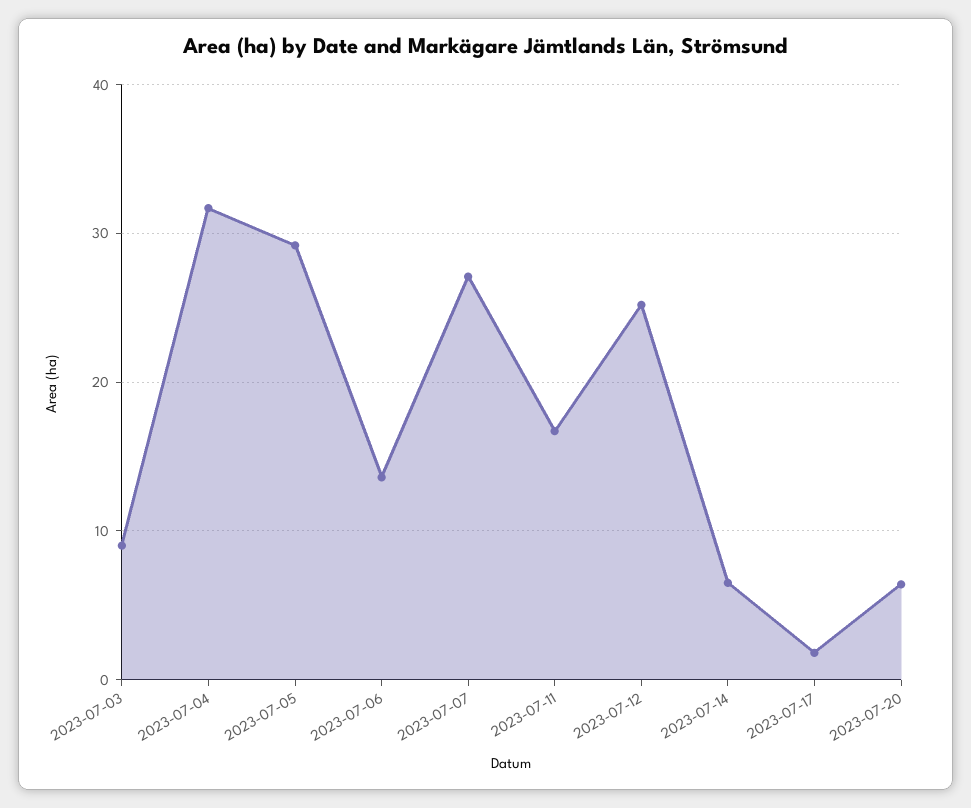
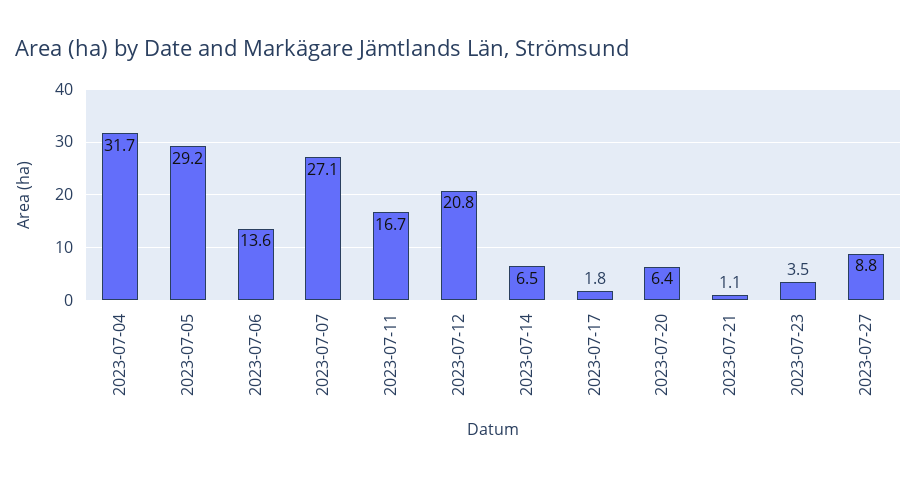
2023-07-03: 9 -> none
2023-07-12: 25 -> 20.8
2023-07-21: none -> 1.1
2023-07-23: none -> 3.5
2023-07-27: none -> 8.8

